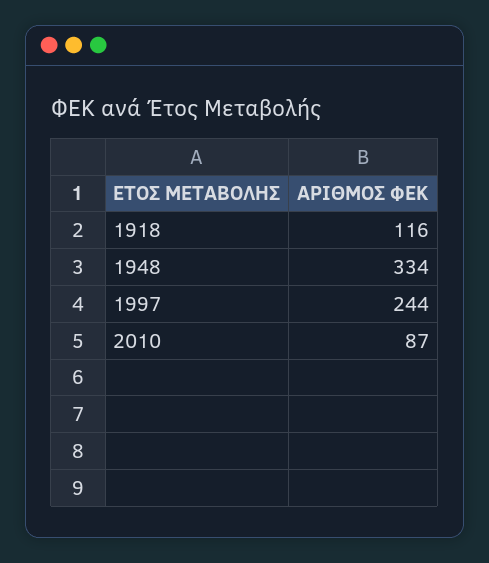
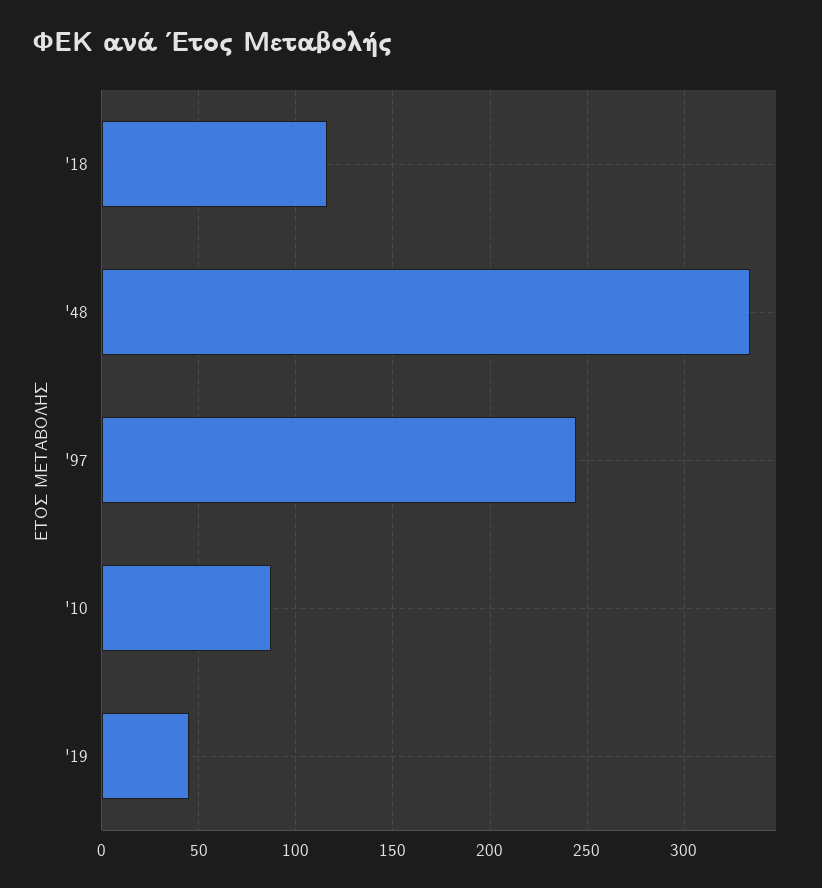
'19: none -> 45

